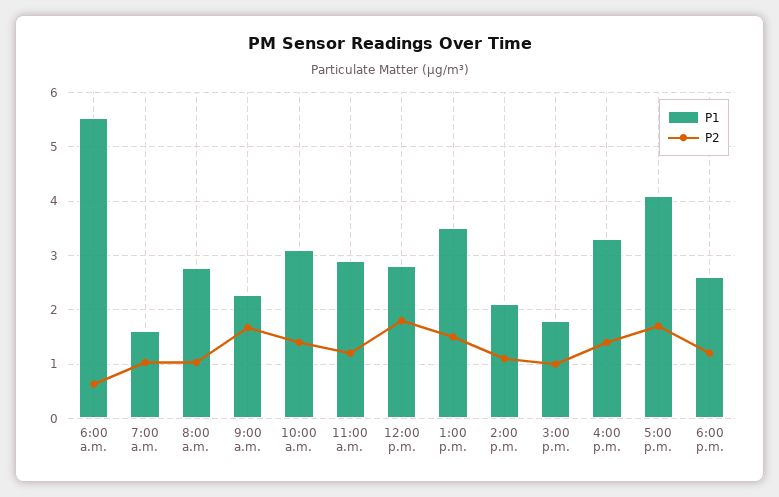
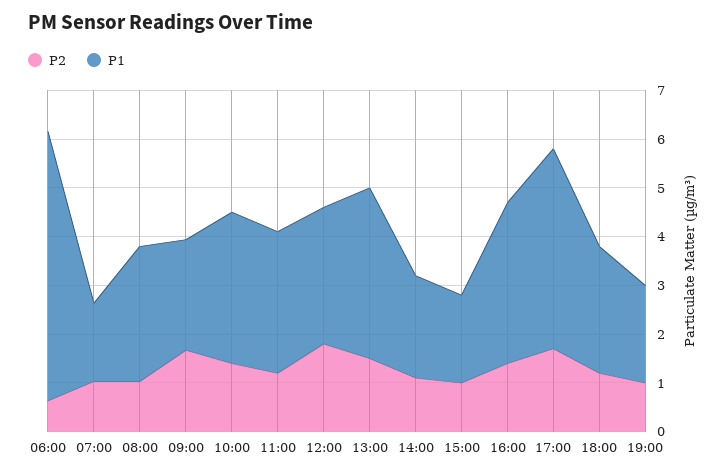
P2, 19:00: none -> 1
P1, 19:00: none -> 2

